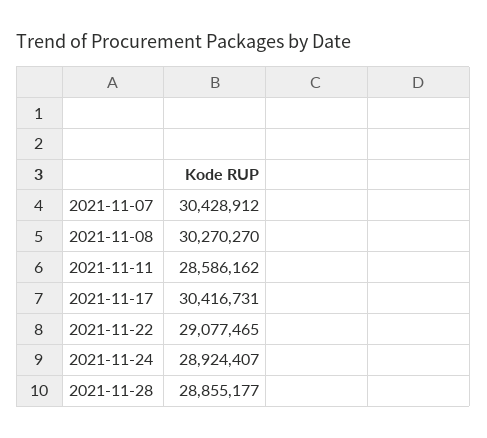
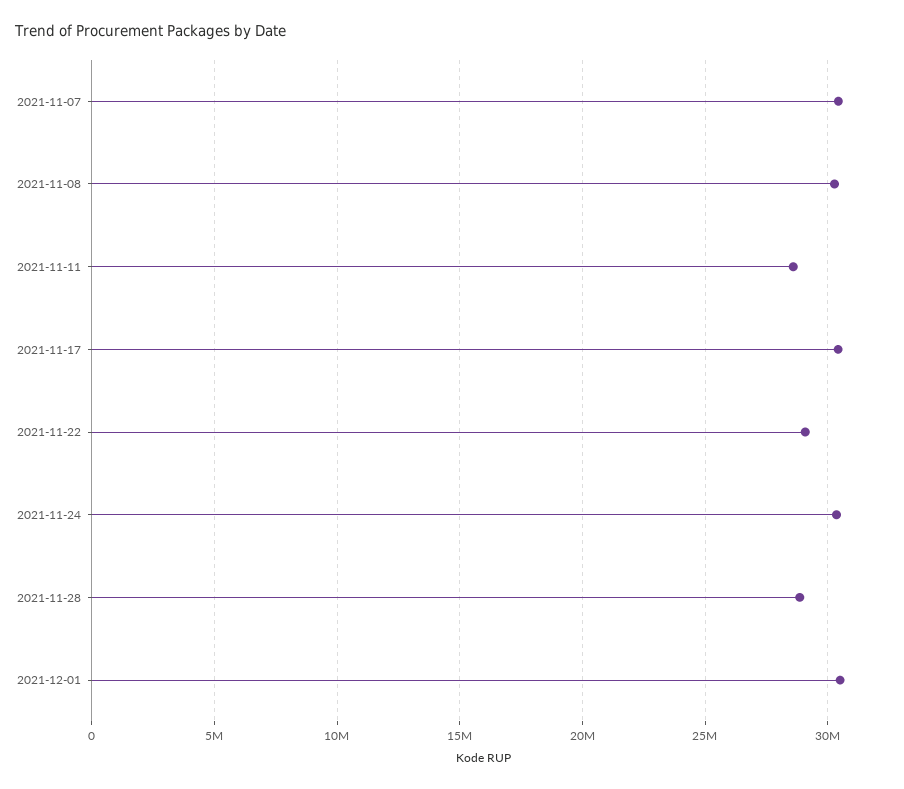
2021-11-24: 28924407 -> 30500000
2021-12-01: none -> 30500000

